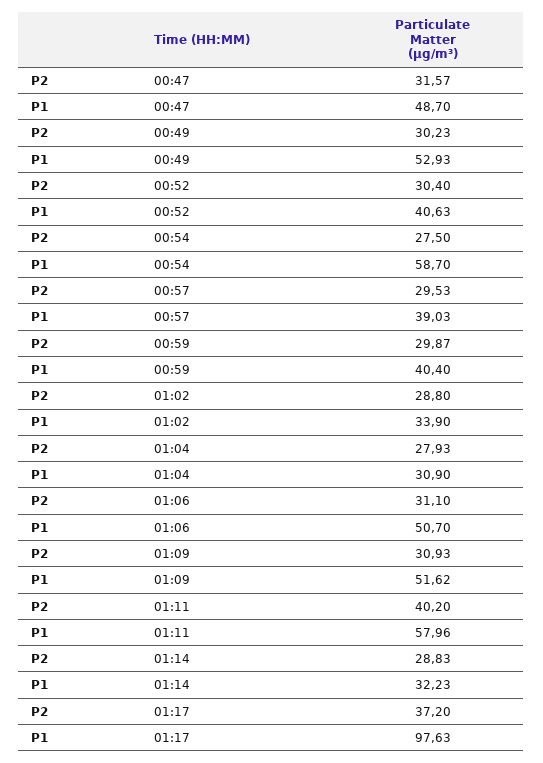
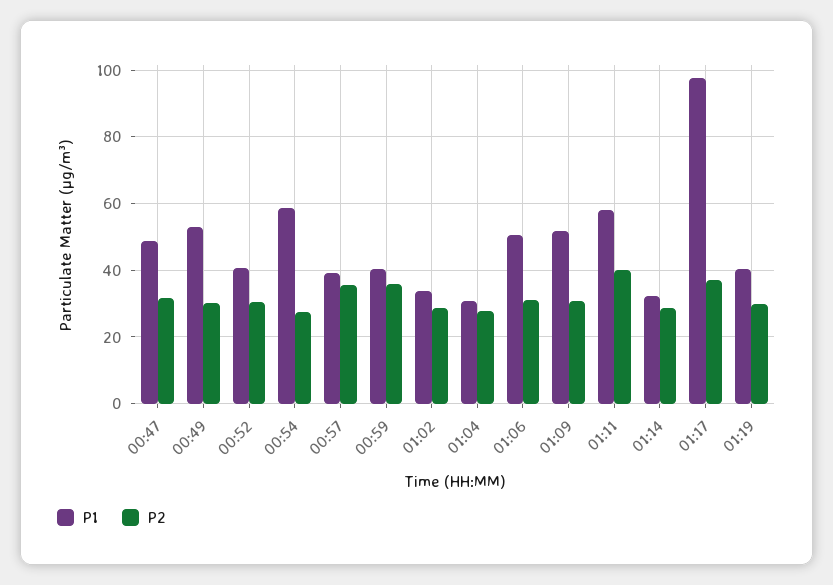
P2, 00:57: 29.53 -> 36
P2, 00:59: 29.87 -> 36
P1, 01:19: none -> 40
P2, 01:19: none -> 30

